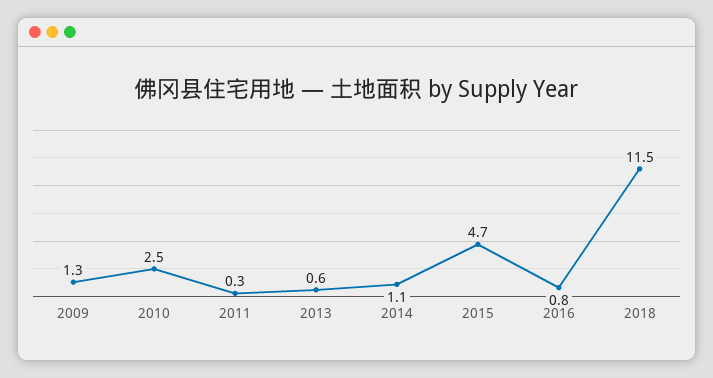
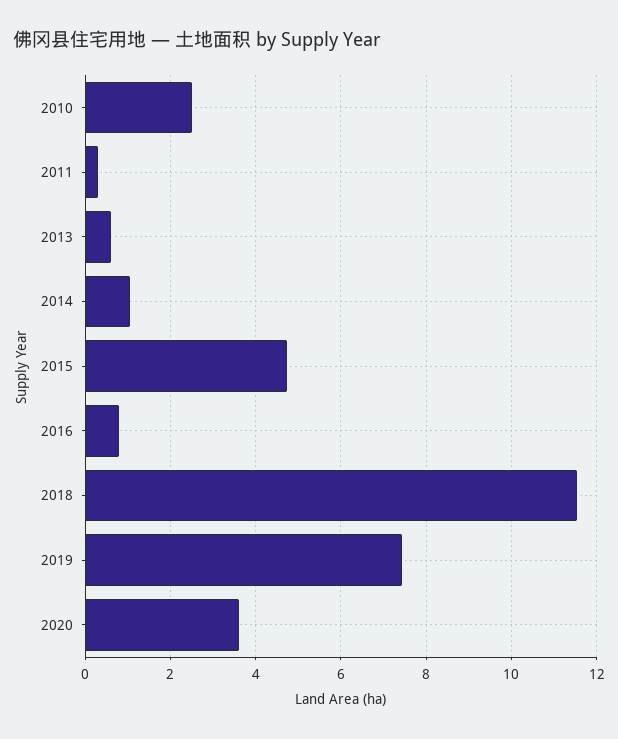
2009: 1.3 -> none
2019: none -> 7.4
2020: none -> 3.6

